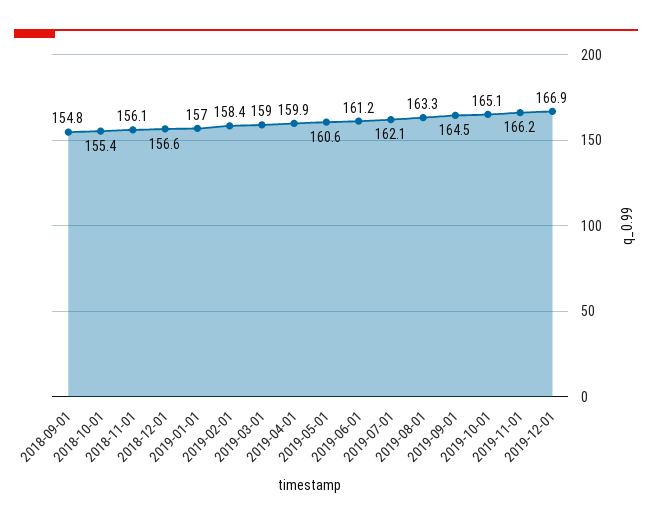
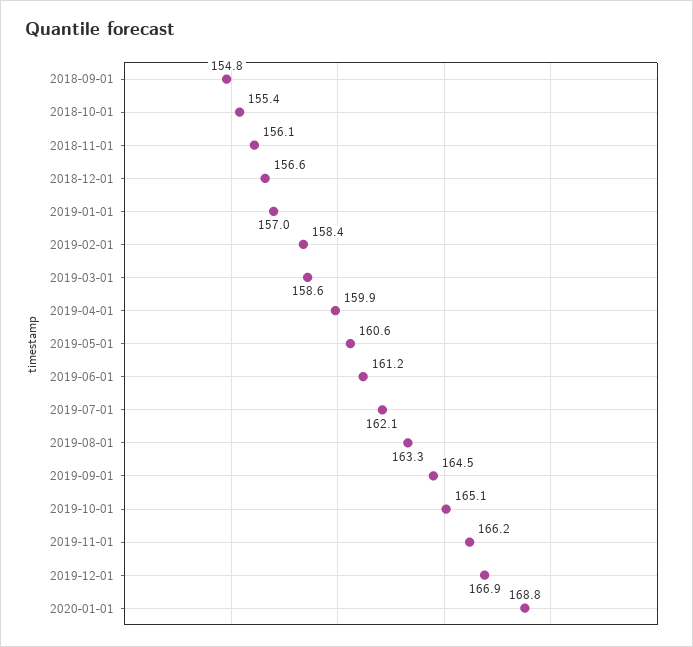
2019-03-01: 159 -> 158.6
2020-01-01: none -> 168.8

